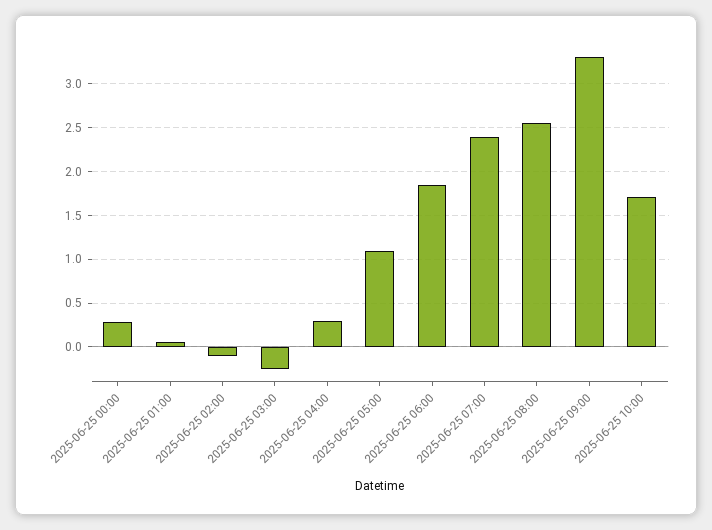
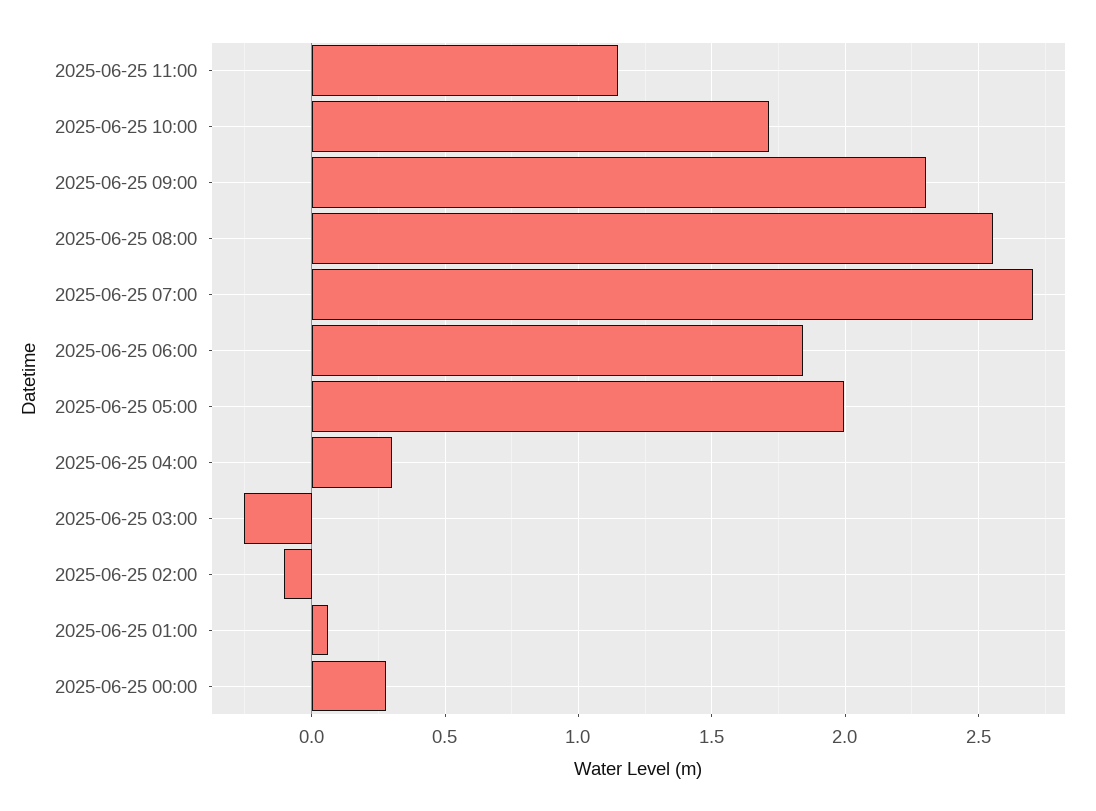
2025-06-25 05:00: 1.1 -> 2
2025-06-25 07:00: 2.4 -> 2.7
2025-06-25 09:00: 3.3 -> 2.3
2025-06-25 11:00: none -> 1.15

